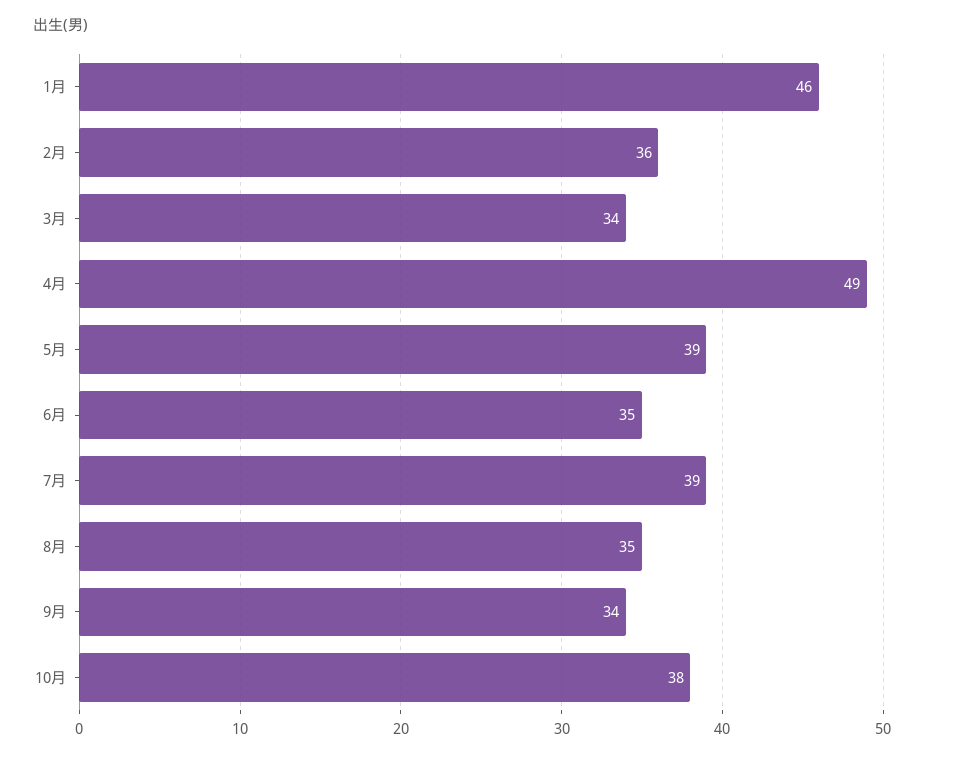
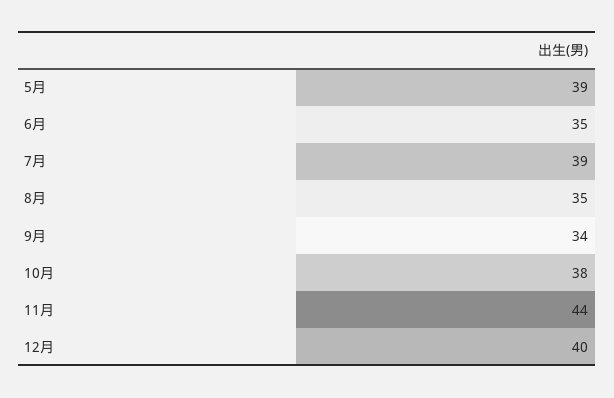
1月: 46 -> none
2月: 36 -> none
3月: 34 -> none
4月: 49 -> none
11月: none -> 44
12月: none -> 40

